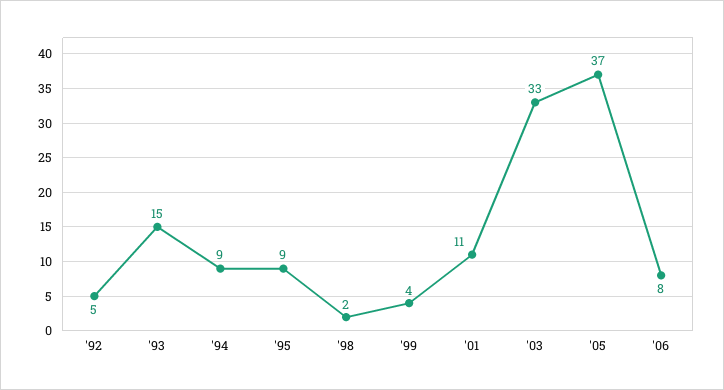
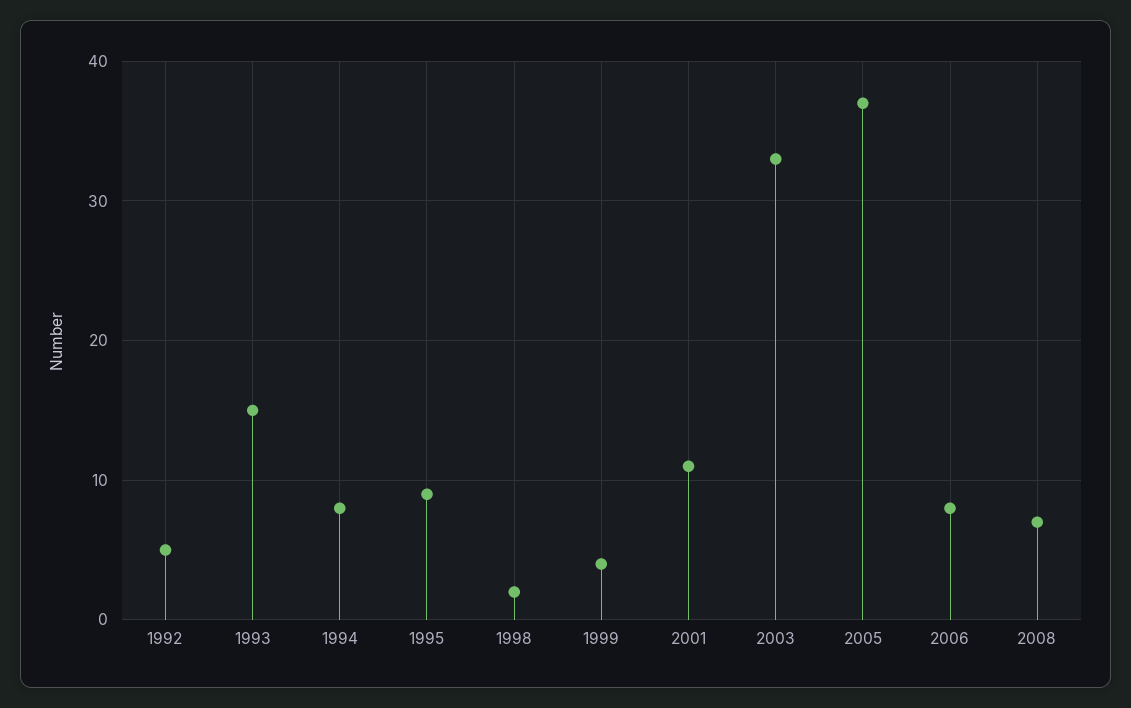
'94: 9 -> 8
2008: none -> 7

